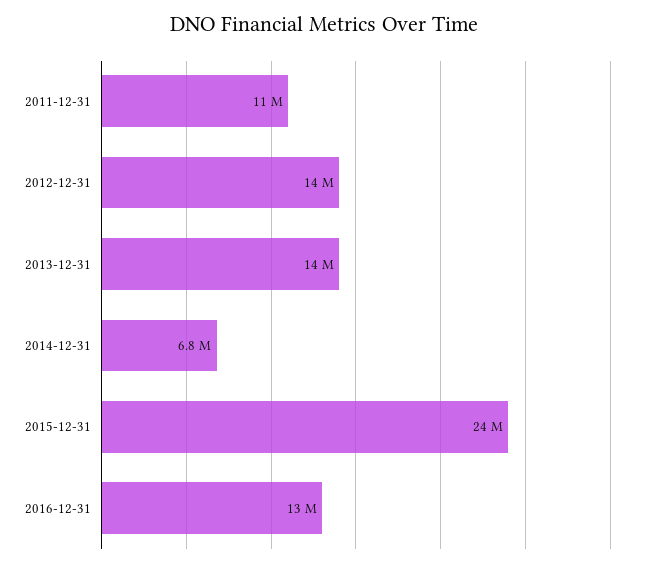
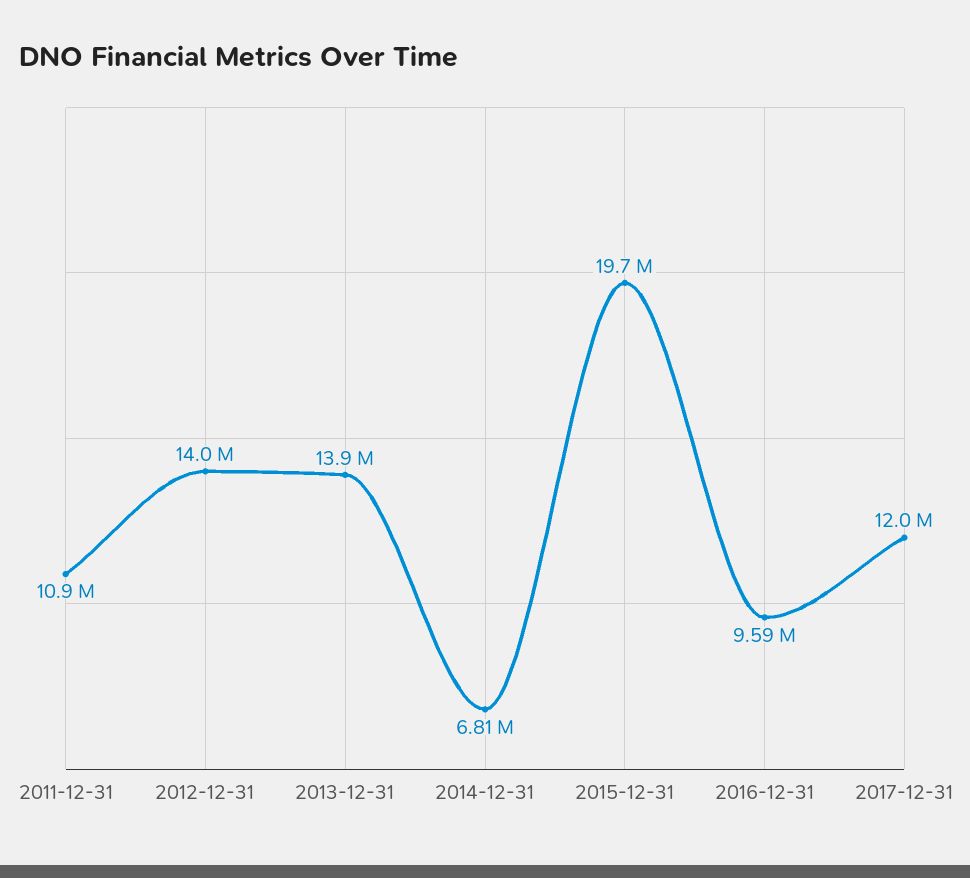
2015-12-31: 24000000 -> 19700000
2016-12-31: 13000000 -> 9590000
2017-12-31: none -> 12000000

